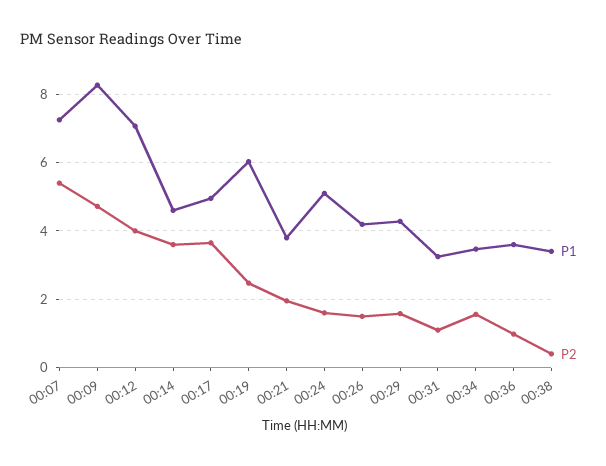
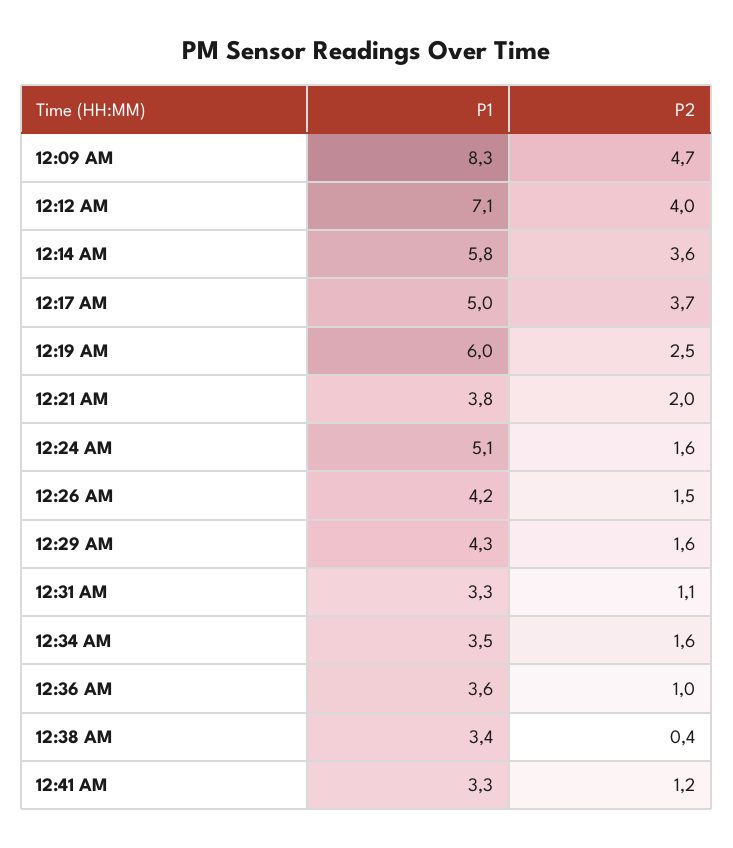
P1, 00:07: 7.2 -> none
P2, 00:07: 5.4 -> none
P1, 00:14: 4.6 -> 5.8
P1, 12:41 AM: none -> 3.3
P2, 12:41 AM: none -> 1.2

